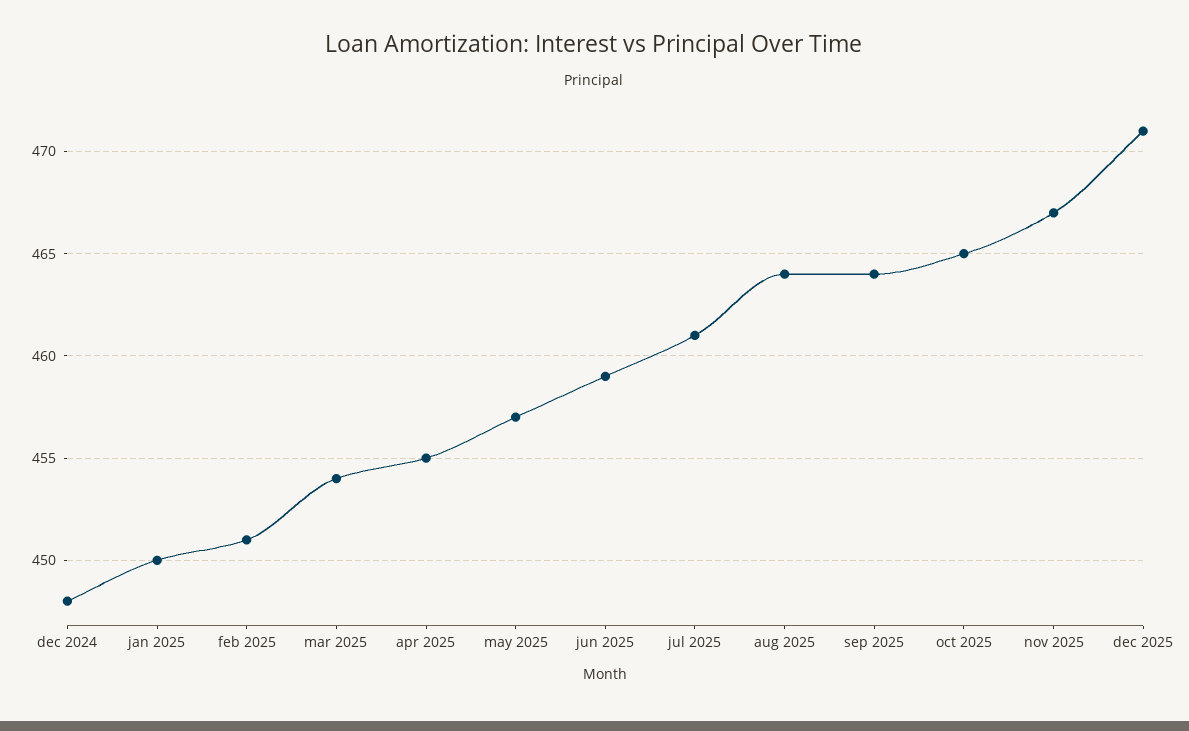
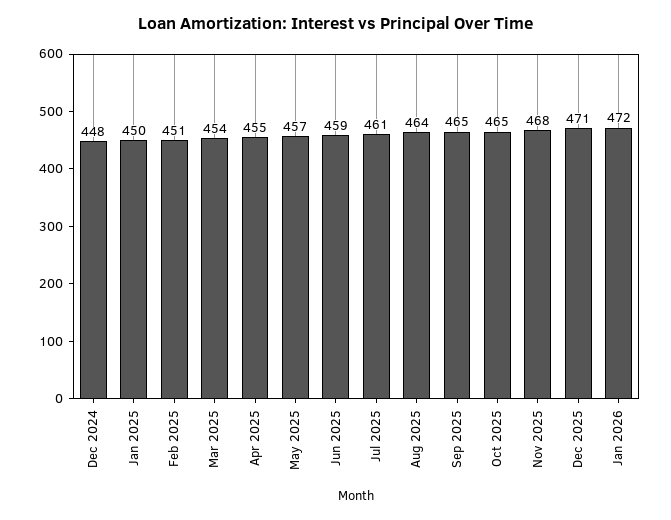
sep 2025: 464 -> 465
nov 2025: 467 -> 468
Jan 2026: none -> 472

